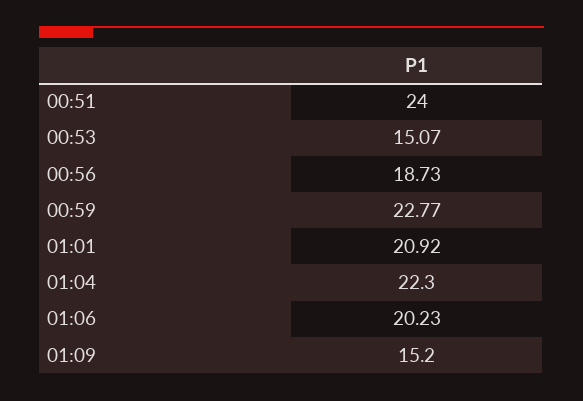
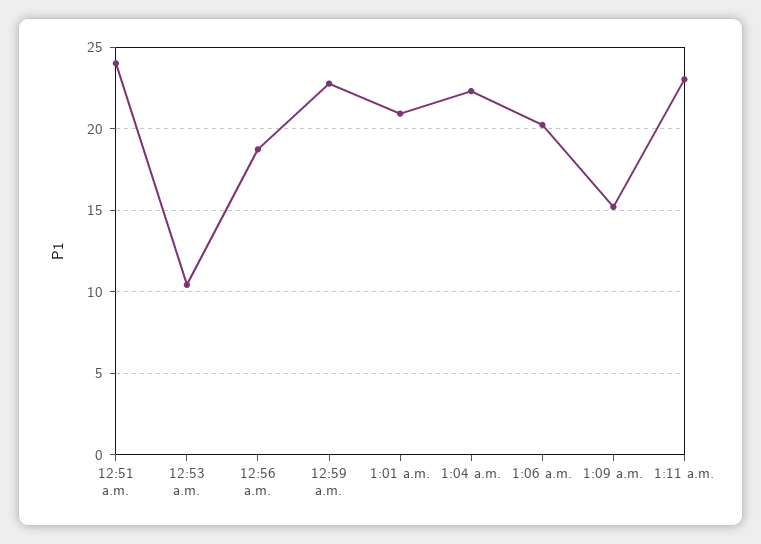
00:53: 15.07 -> 10.5
1:11 a.m.: none -> 23

